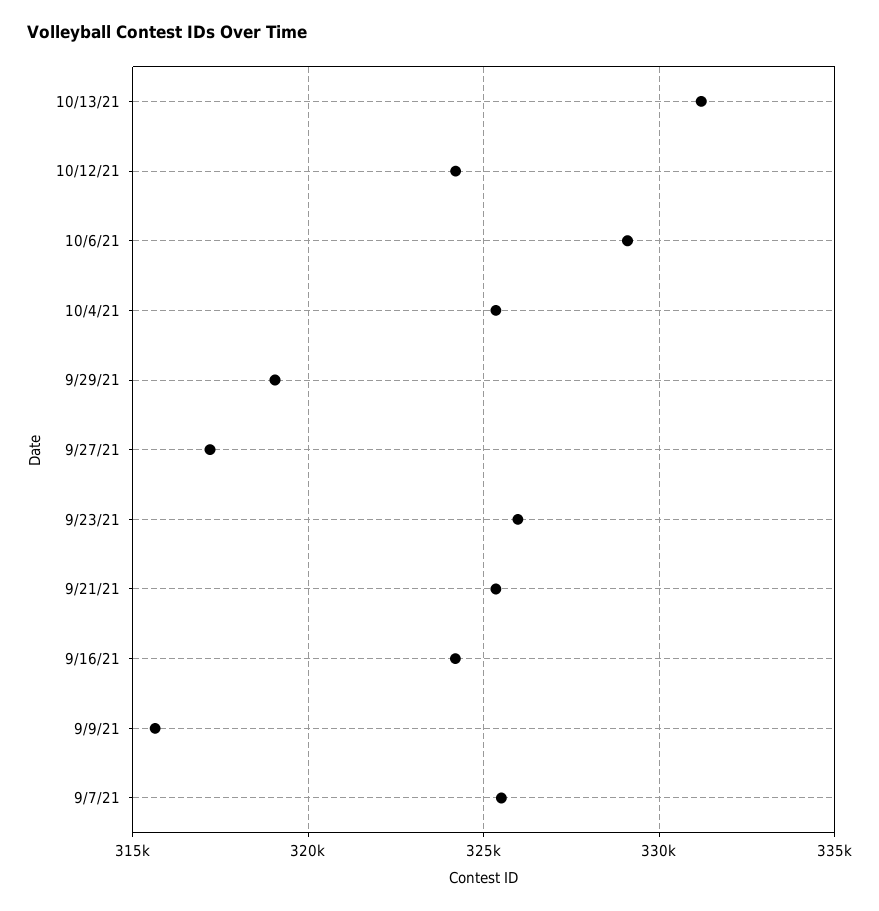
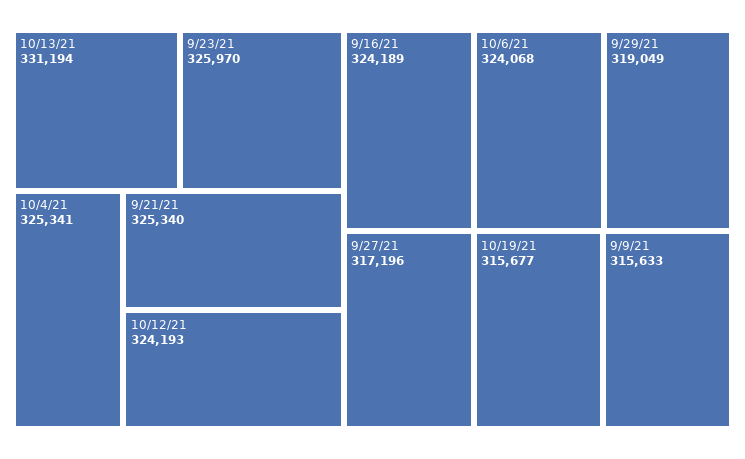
10/6/21: 329000 -> 324068
9/7/21: 325500 -> none
10/19/21: none -> 315677

